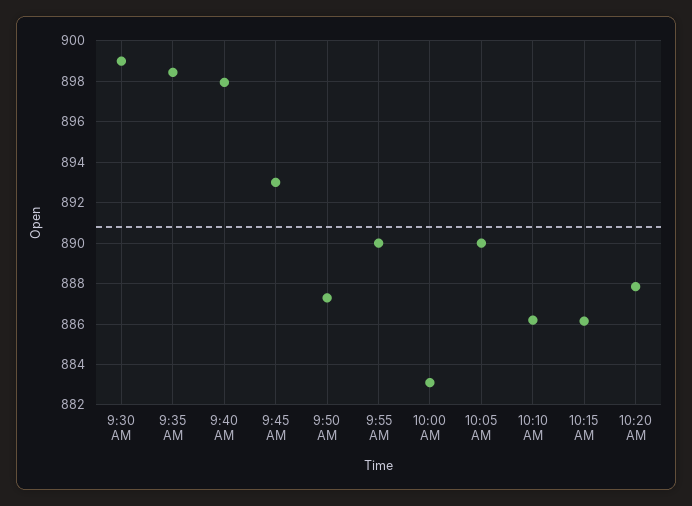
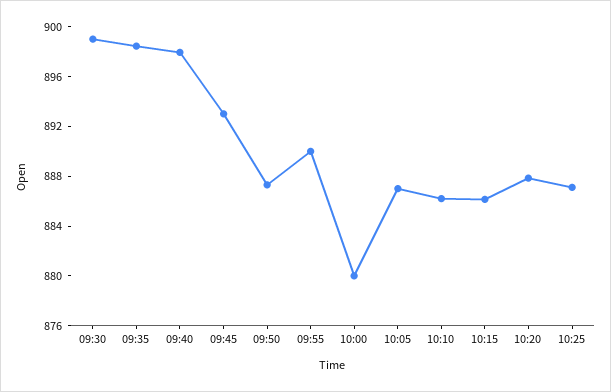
10:00 AM: 883 -> 880
10:05 AM: 890 -> 887
10:25: none -> 887

